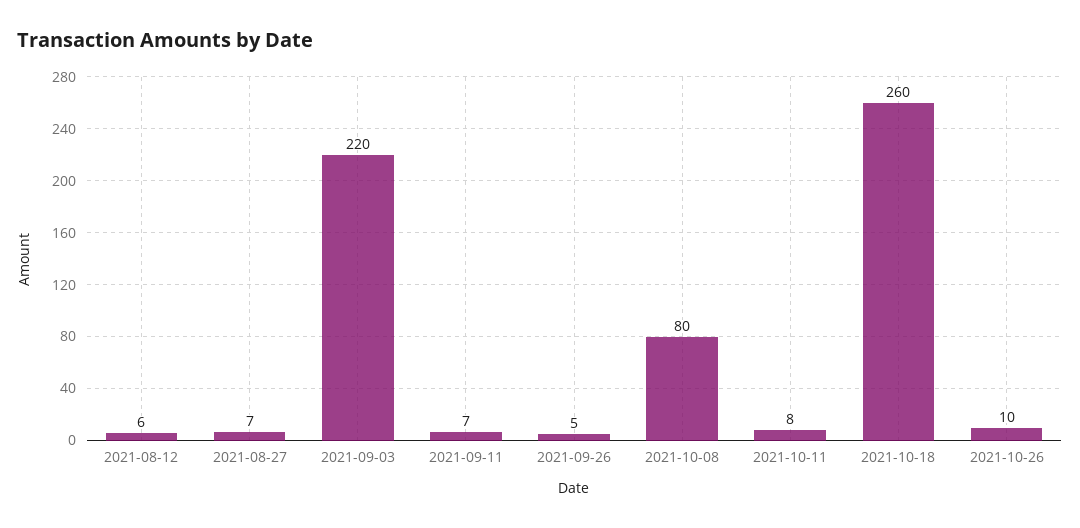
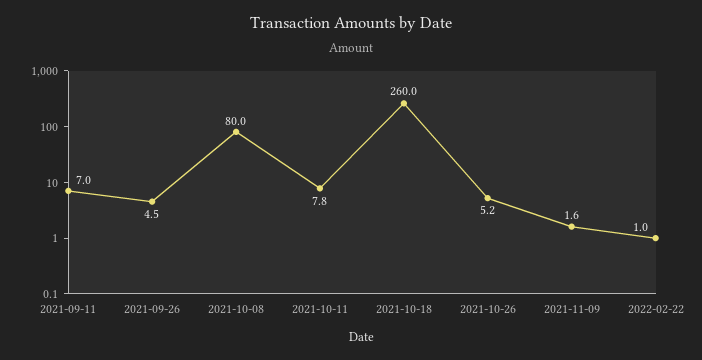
2021-08-12: 6 -> none
2021-08-27: 7 -> none
2021-09-03: 220 -> none
2021-10-26: 10 -> 5.2
2021-11-09: none -> 1.6
2022-02-22: none -> 1

